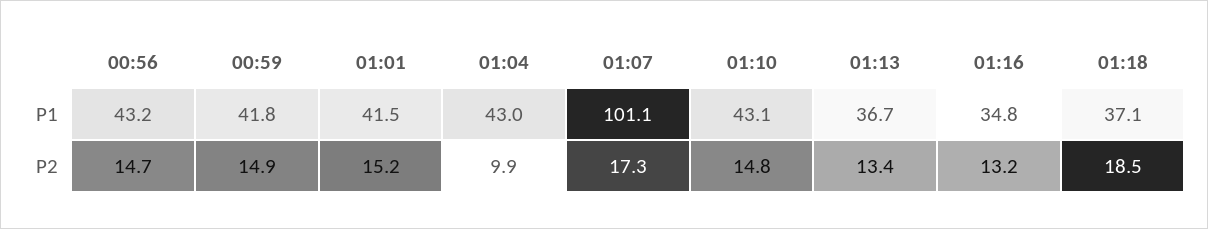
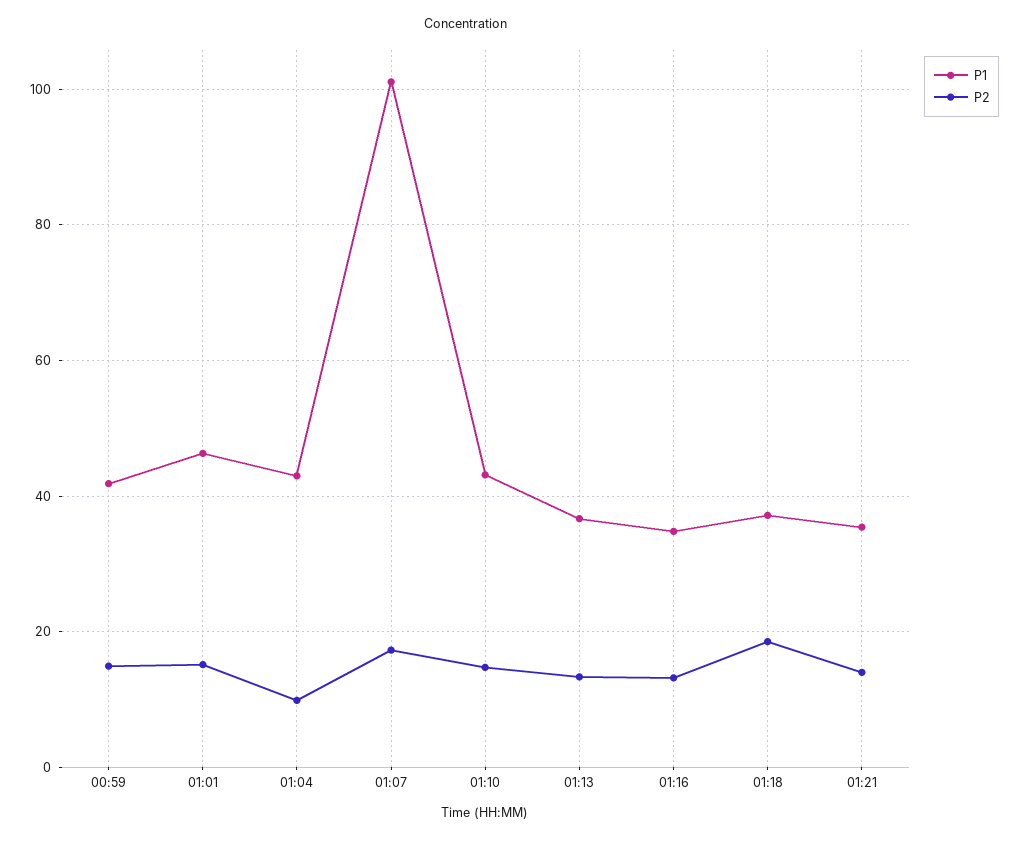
P1, 00:56: 43.2 -> none
P1, 01:01: 41.5 -> 46
P2, 00:56: 14.7 -> none
P1, 01:21: none -> 36
P2, 01:21: none -> 14

